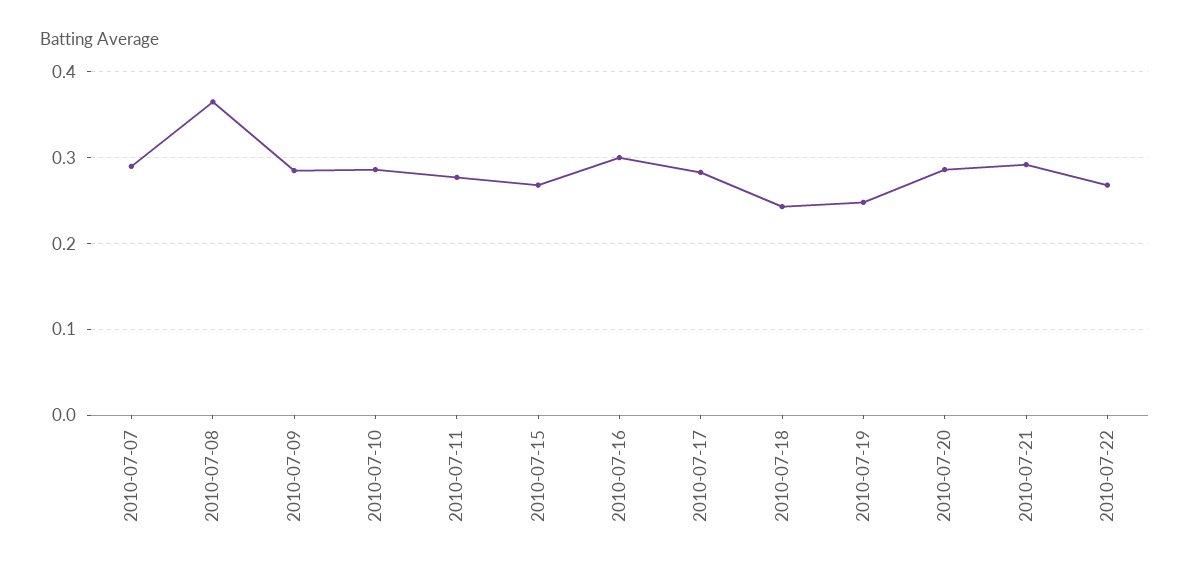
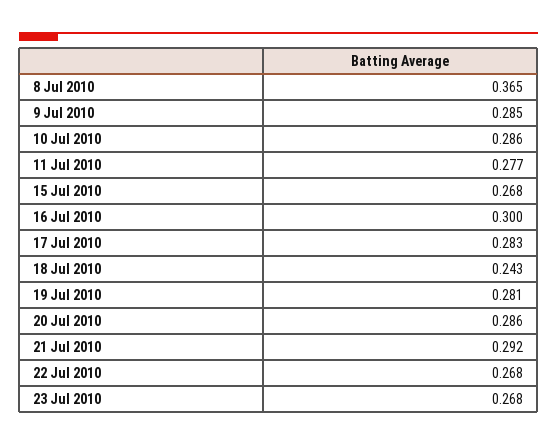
2010-07-07: 0.29 -> none
2010-07-19: 0.25 -> 0.281
23 Jul 2010: none -> 0.268

